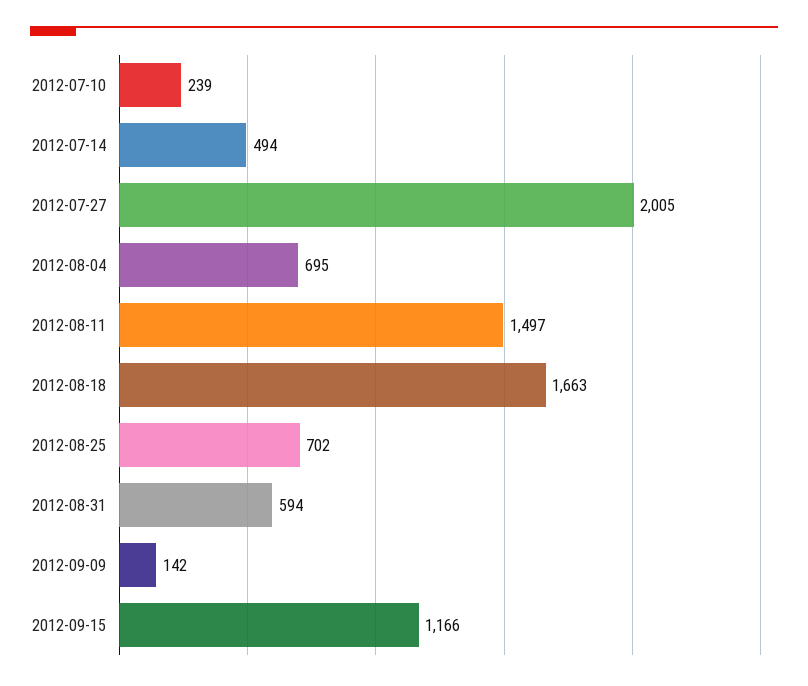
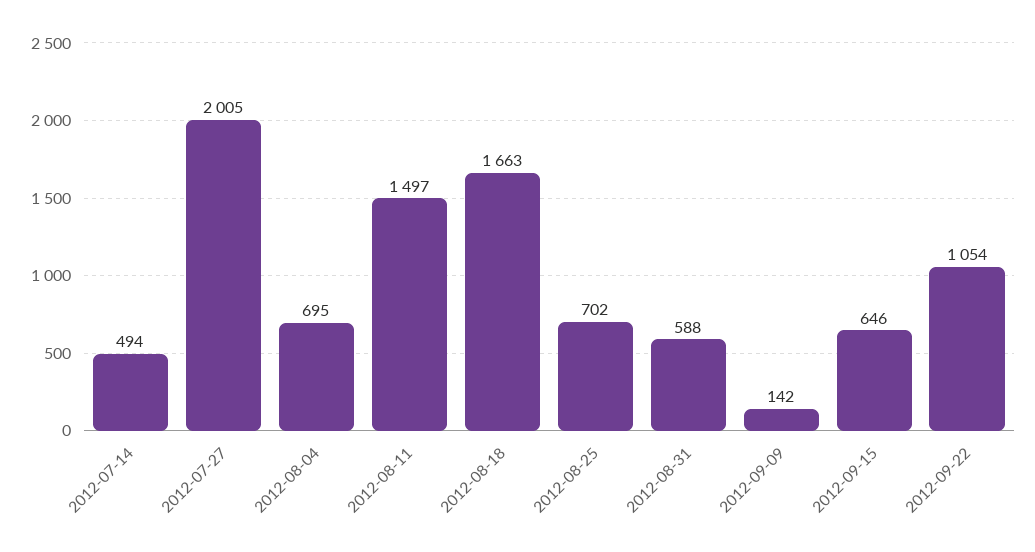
2012-07-10: 239 -> none
2012-08-31: 594 -> 588
2012-09-15: 1166 -> 646
2012-09-22: none -> 1054

